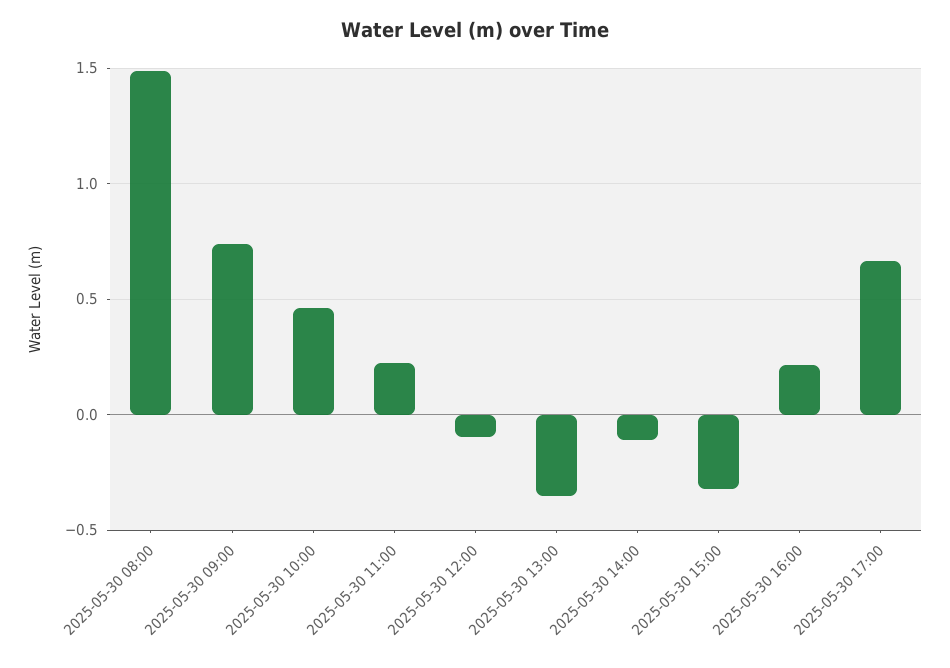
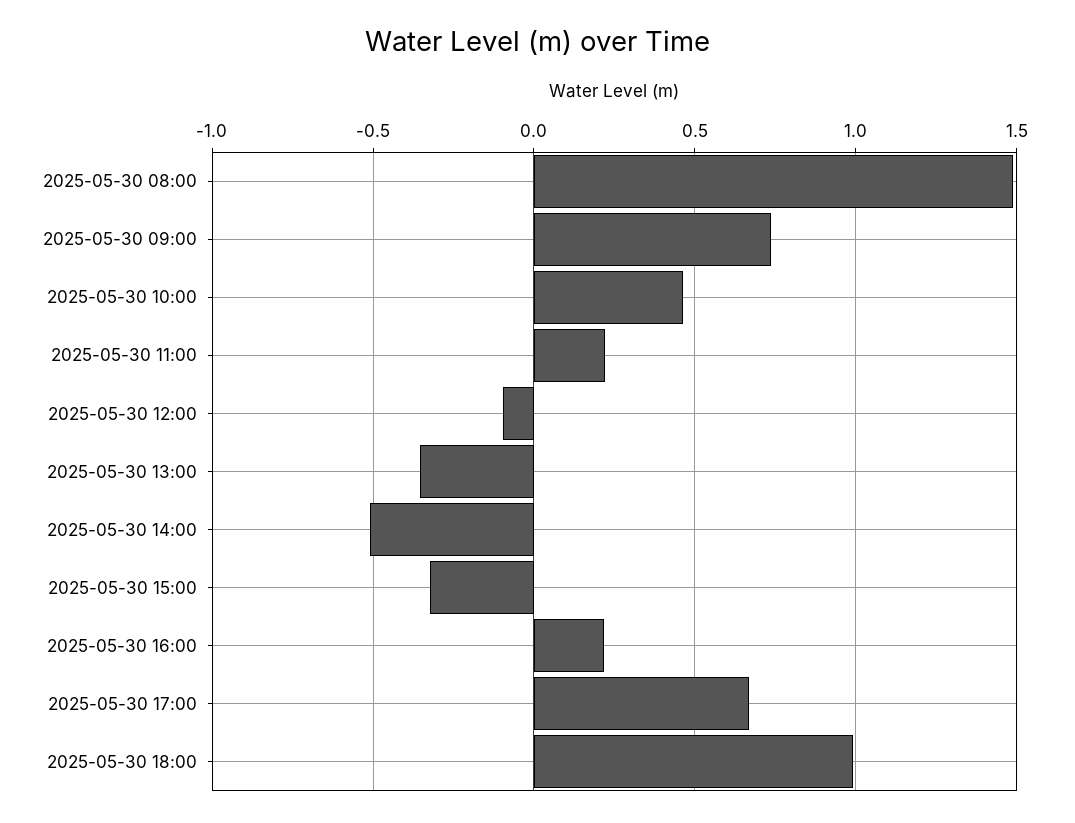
2025-05-30 14:00: -0.1 -> -0.5
2025-05-30 18:00: none -> 1

